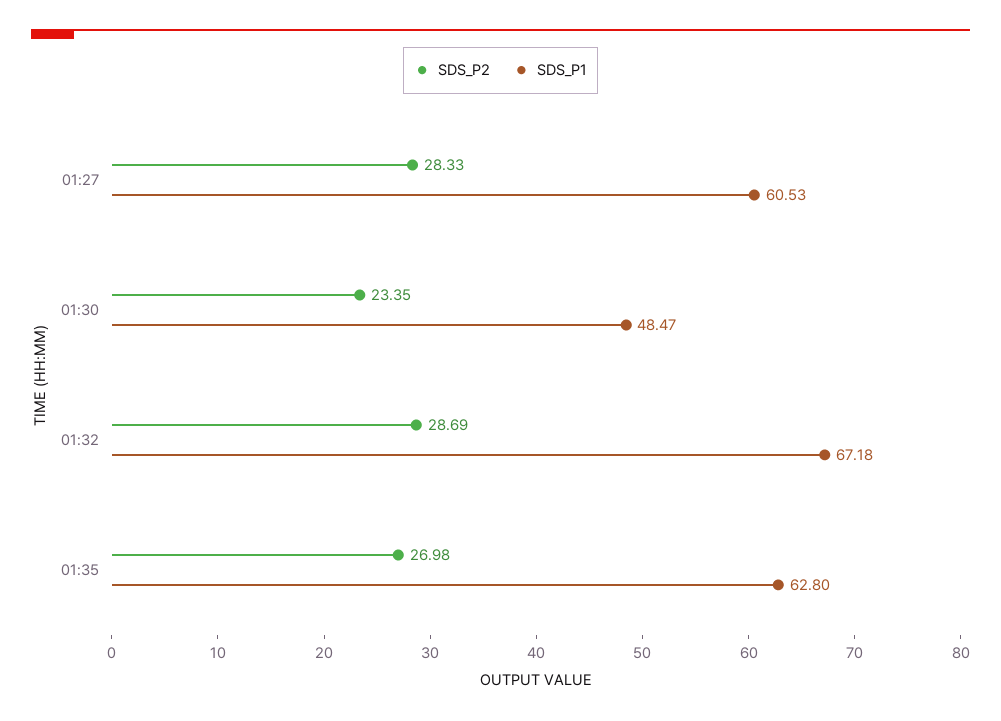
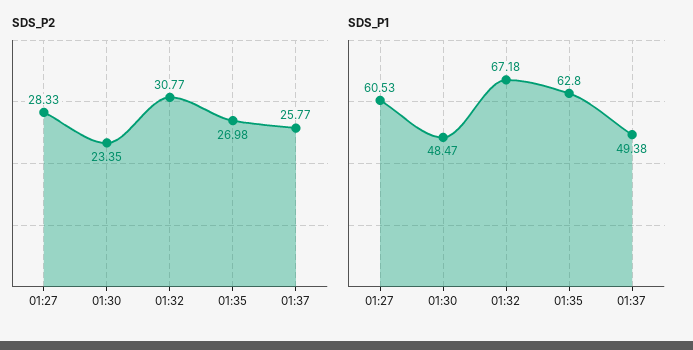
SDS_P2, 01:32: 28.69 -> 30.77
SDS_P2, 01:37: none -> 25.77
SDS_P1, 01:37: none -> 49.38

